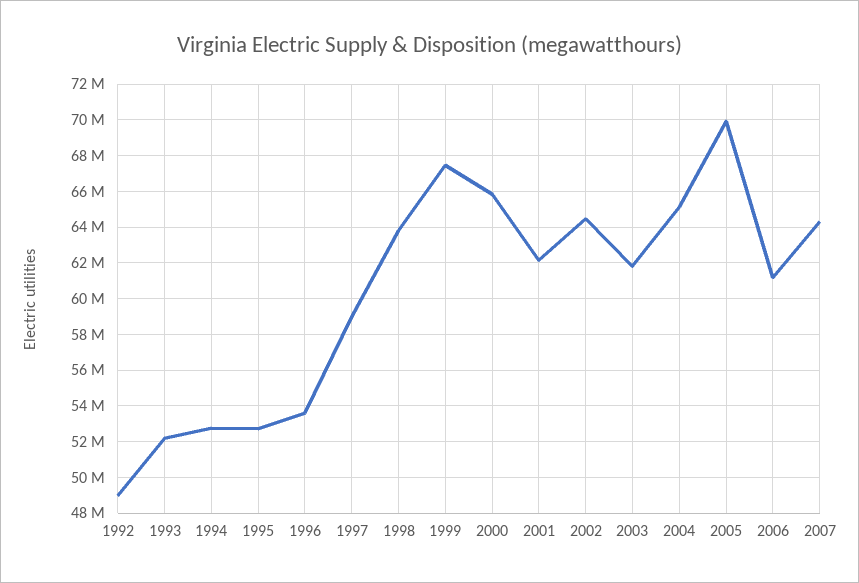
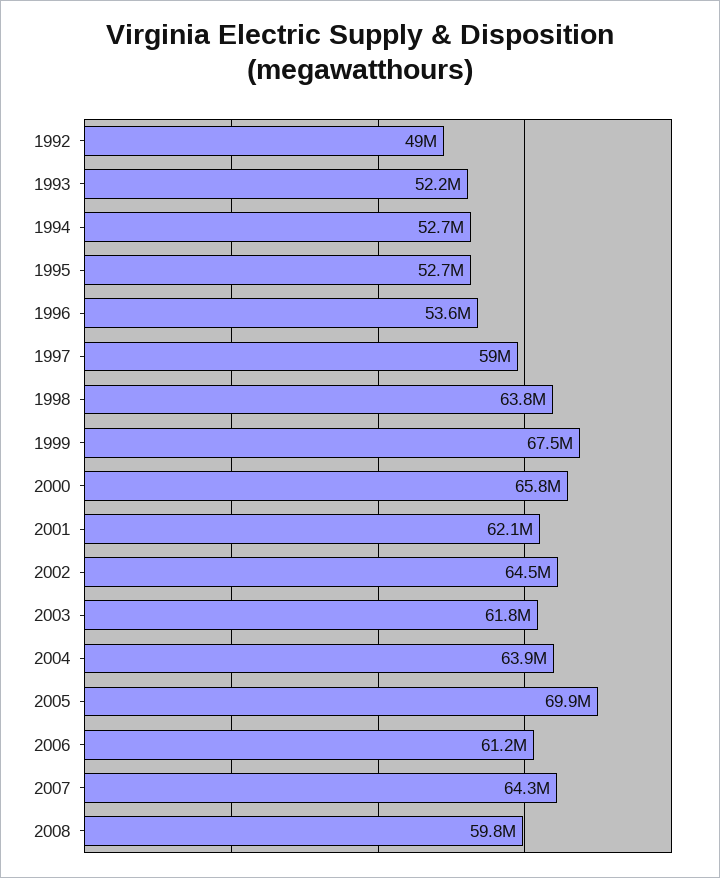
2004: 65000000 -> 63900000
2008: none -> 59800000

